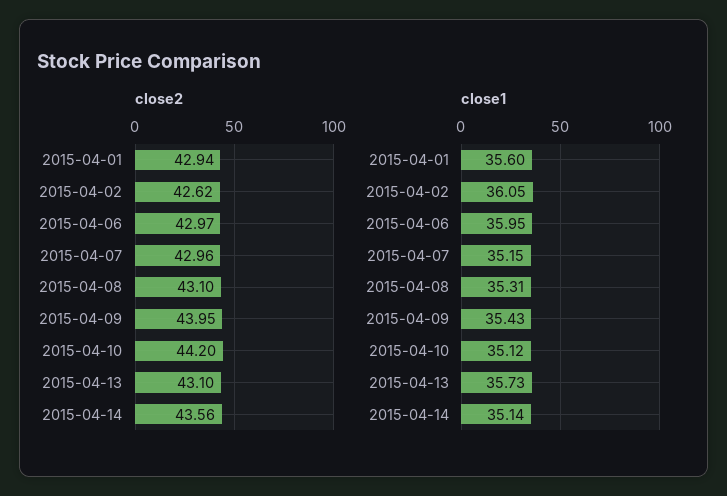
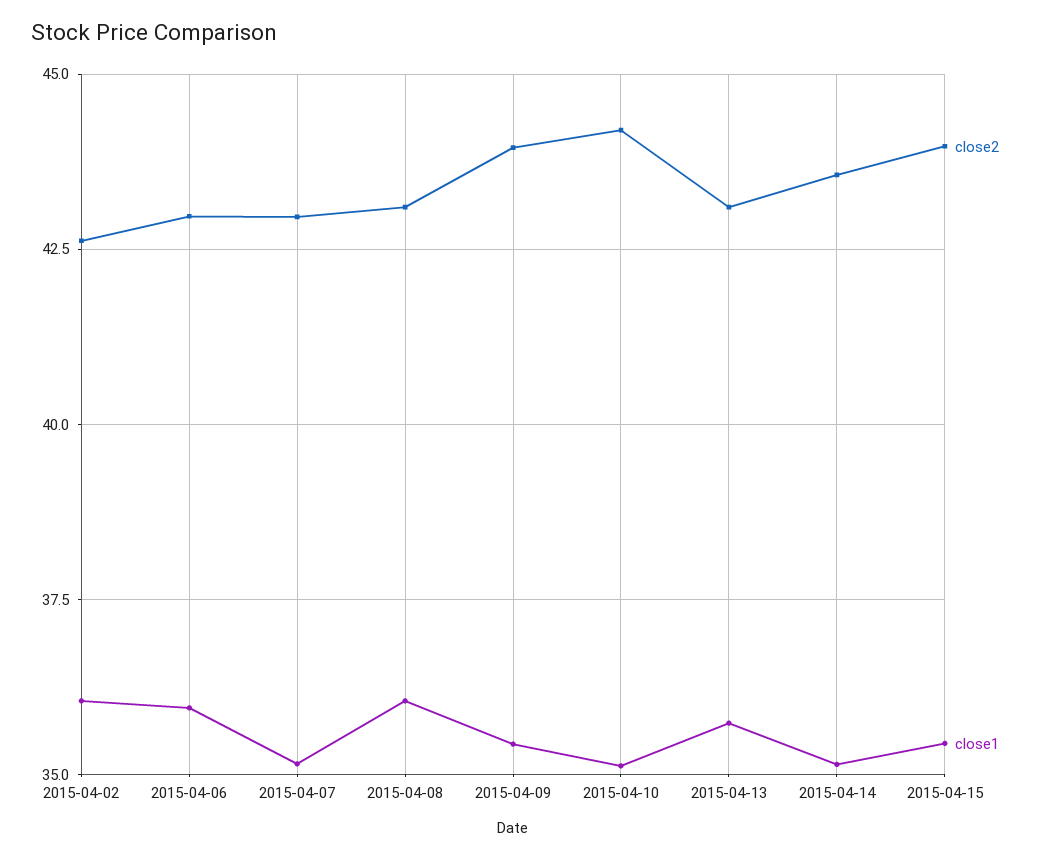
close2, 2015-04-01: 42.94 -> none
close1, 2015-04-01: 35.6 -> none
close1, 2015-04-08: 35.31 -> 36
close2, 2015-04-15: none -> 44
close1, 2015-04-15: none -> 35.5

